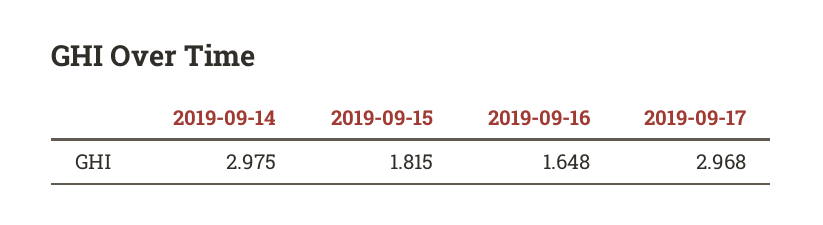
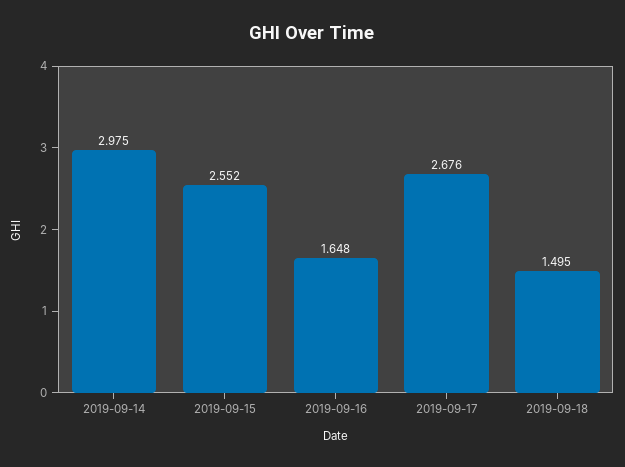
2019-09-15: 1.815 -> 2.552
2019-09-17: 2.968 -> 2.676
2019-09-18: none -> 1.495

